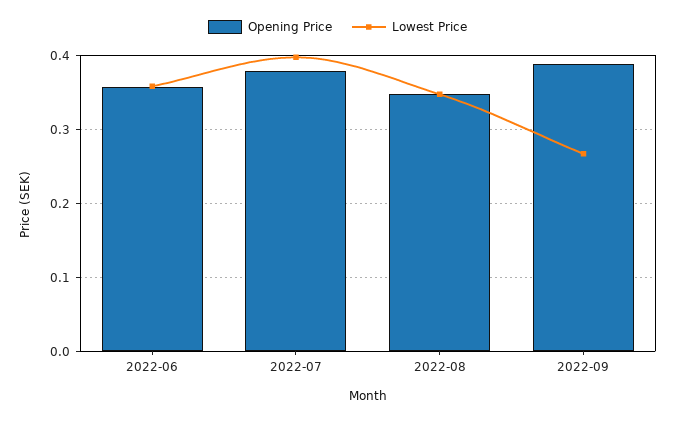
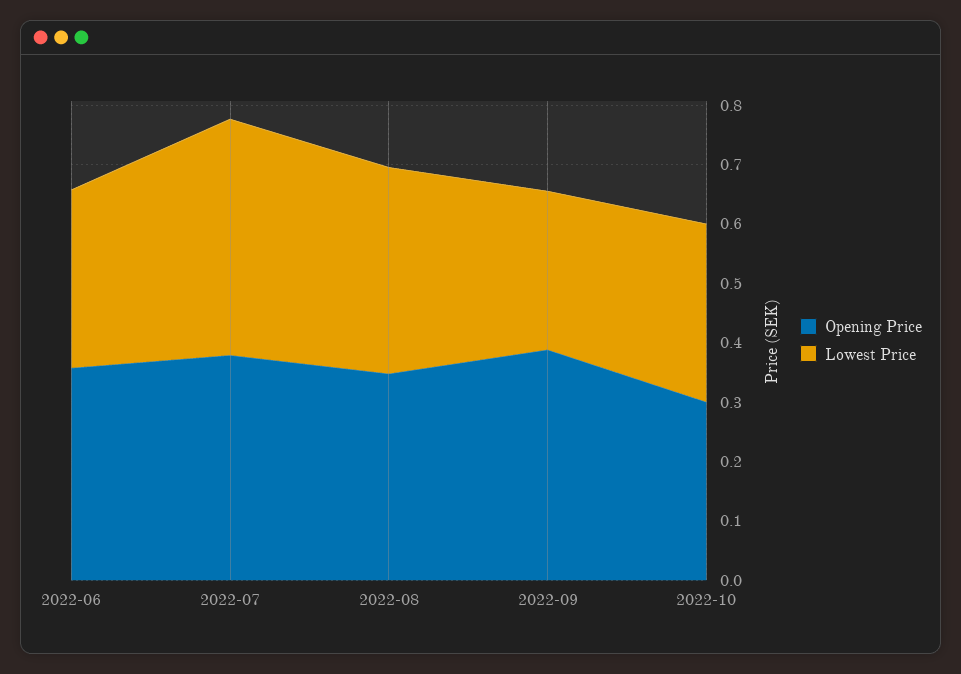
Lowest Price, 2022-06: 0.36 -> 0.3
Opening Price, 2022-10: none -> 0.3
Lowest Price, 2022-10: none -> 0.3

